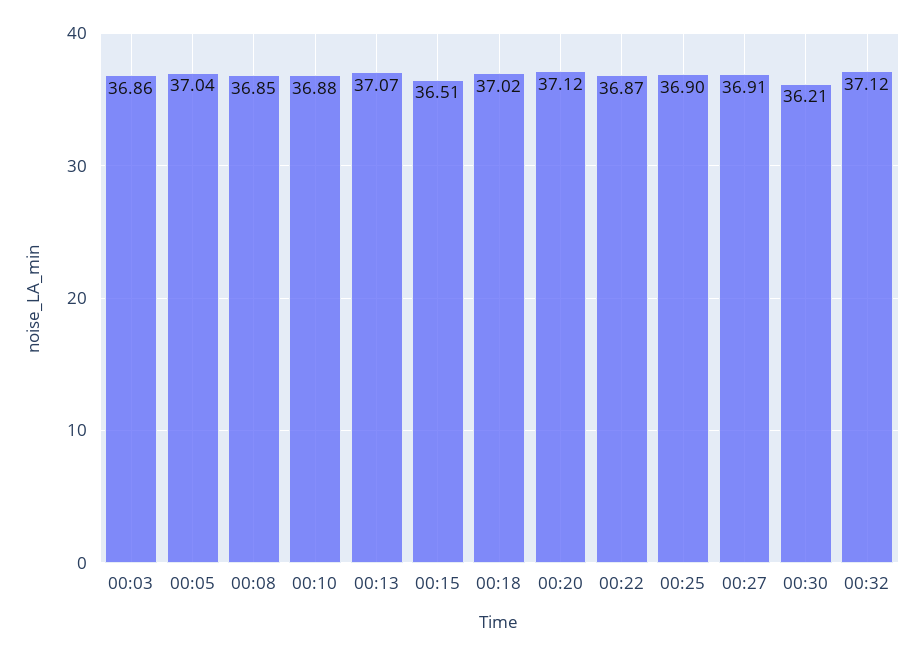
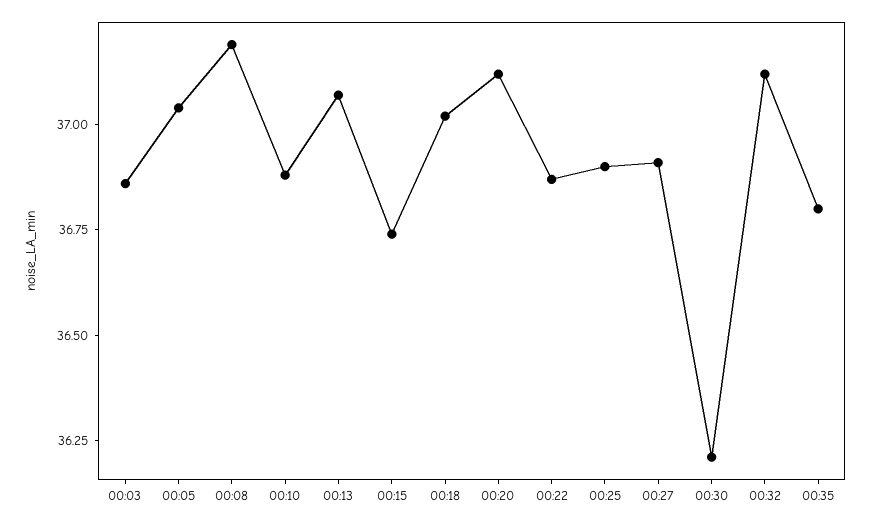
00:08: 36.85 -> 37.2
00:15: 36.51 -> 36.75
00:35: none -> 36.8

